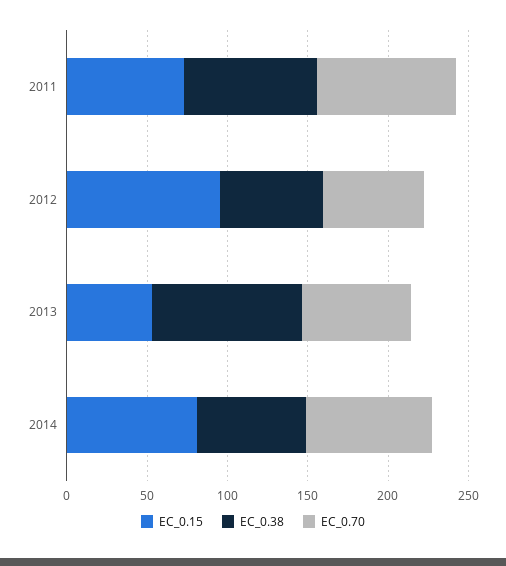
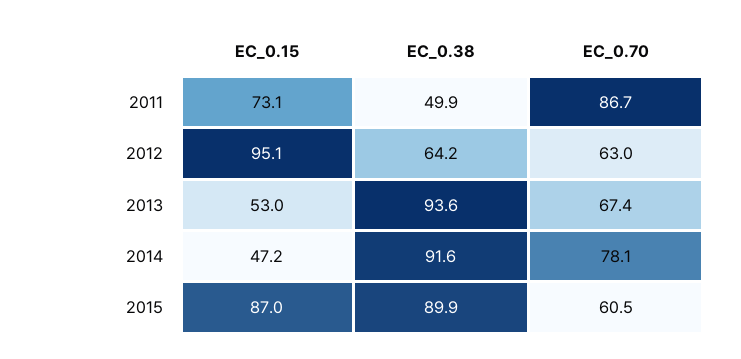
EC_0.38, 2011: 80 -> 49.9
EC_0.15, 2014: 80 -> 47.2
EC_0.38, 2014: 70 -> 91.6
EC_0.15, 2015: none -> 87
EC_0.38, 2015: none -> 89.9
EC_0.70, 2015: none -> 60.5

